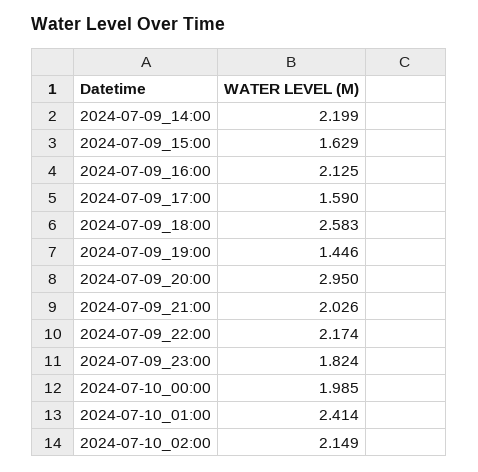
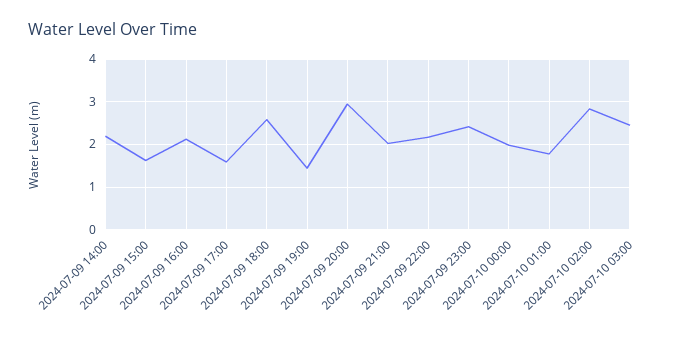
2024-07-09_23:00: 1.824 -> 2.4
2024-07-10_01:00: 2.414 -> 1.8
2024-07-10_02:00: 2.149 -> 2.8
2024-07-10 03:00: none -> 2.4

